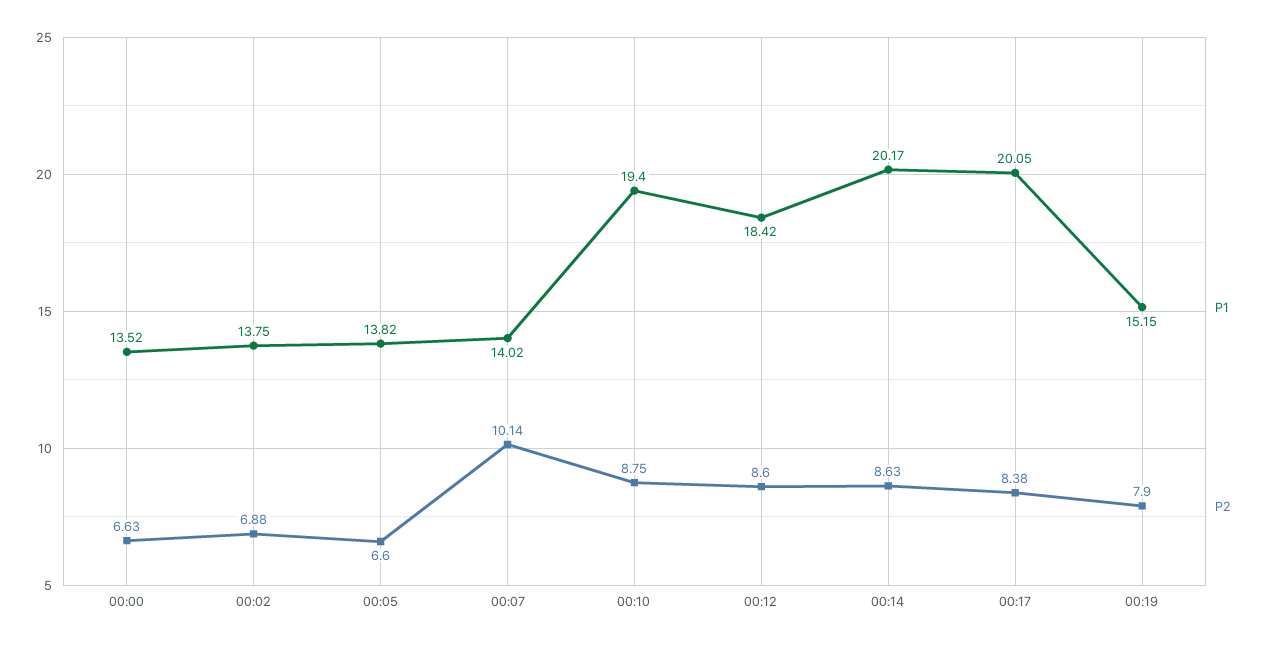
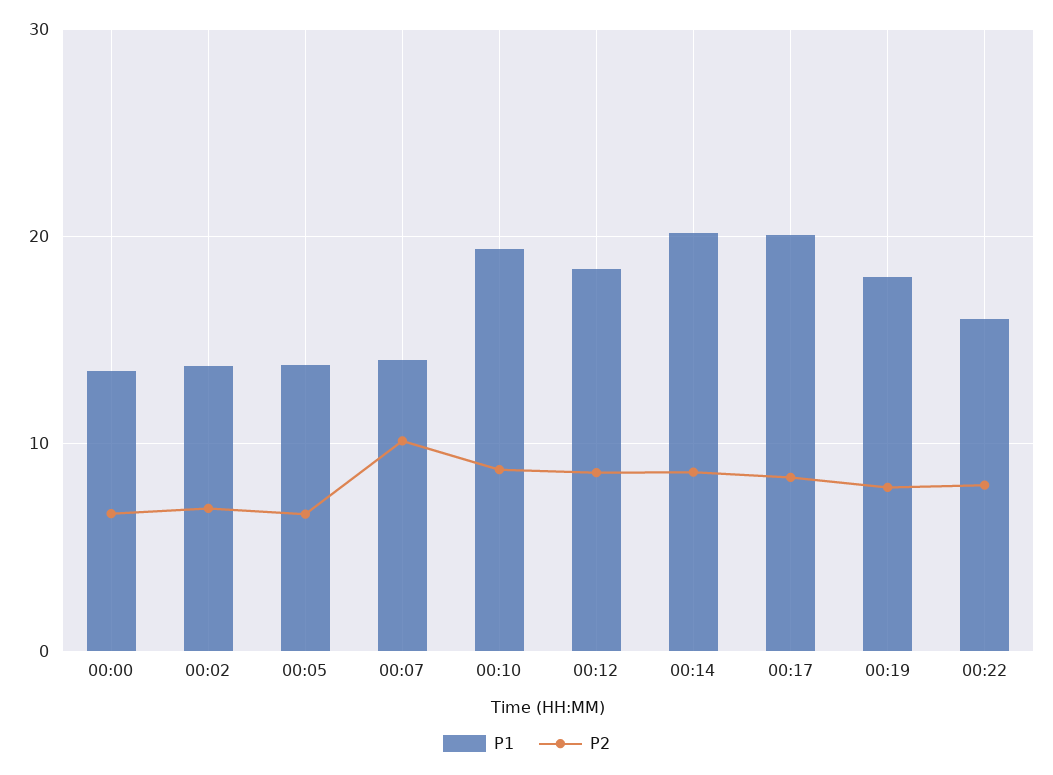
P1, 00:19: 15.15 -> 18
P1, 00:22: none -> 16
P2, 00:22: none -> 8

